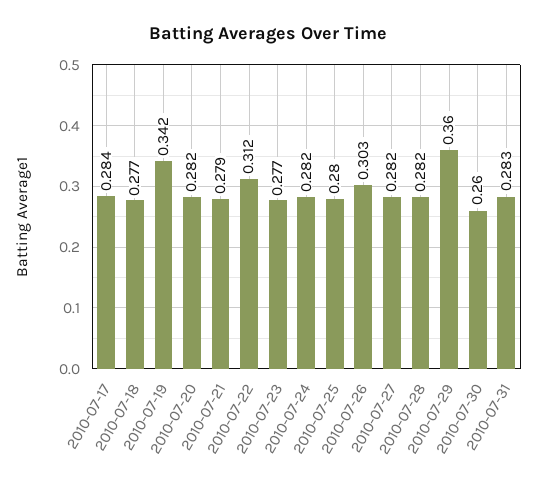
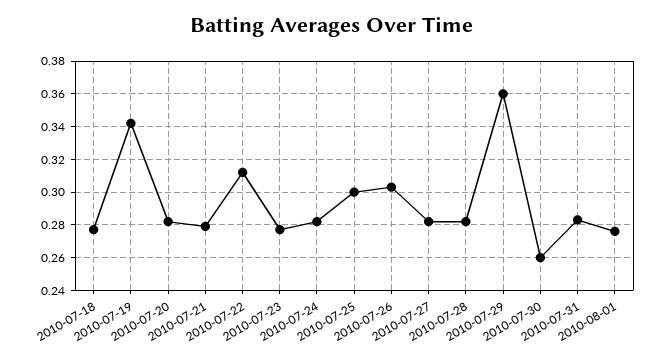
2010-07-17: 0.284 -> none
2010-07-25: 0.28 -> 0.3
2010-08-01: none -> 0.275

